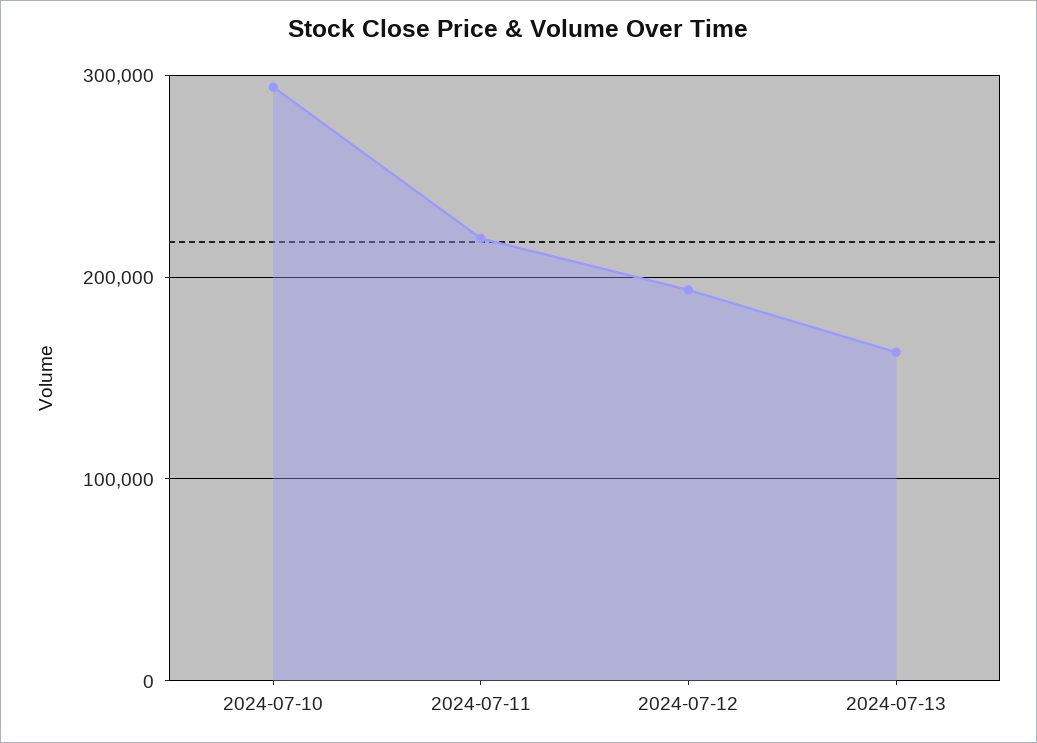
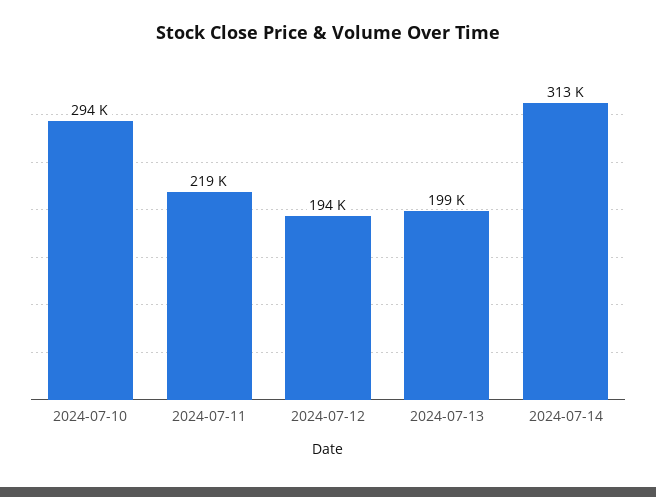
2024-07-13: 160000 -> 199000
2024-07-14: none -> 313000

